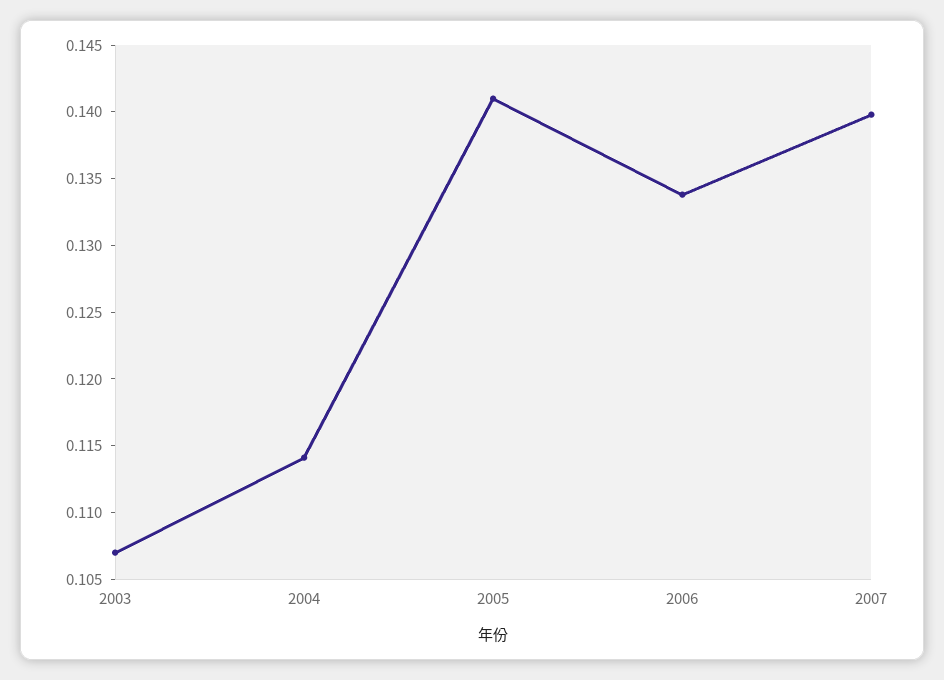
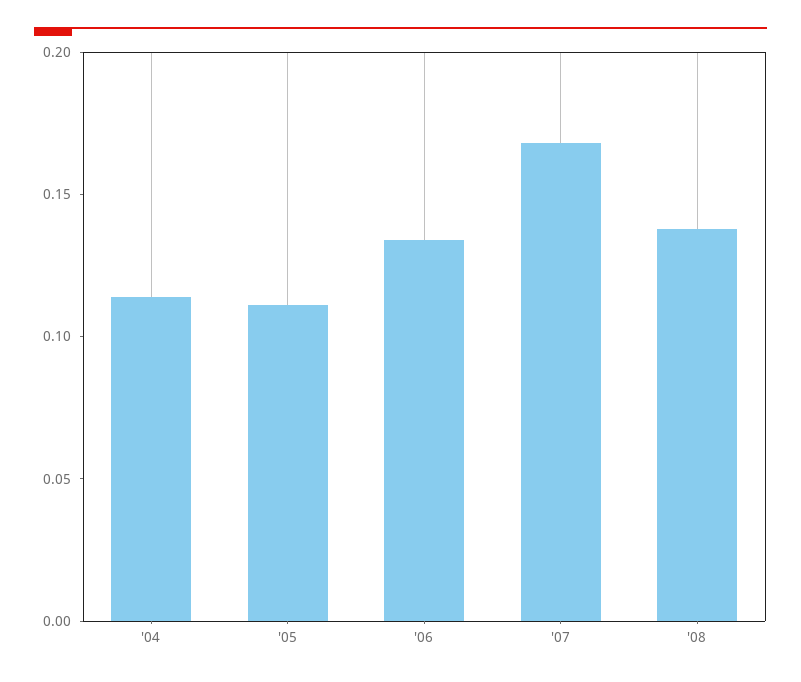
2003: 0.107 -> none
2005: 0.141 -> 0.11
2007: 0.14 -> 0.17
'08: none -> 0.14

